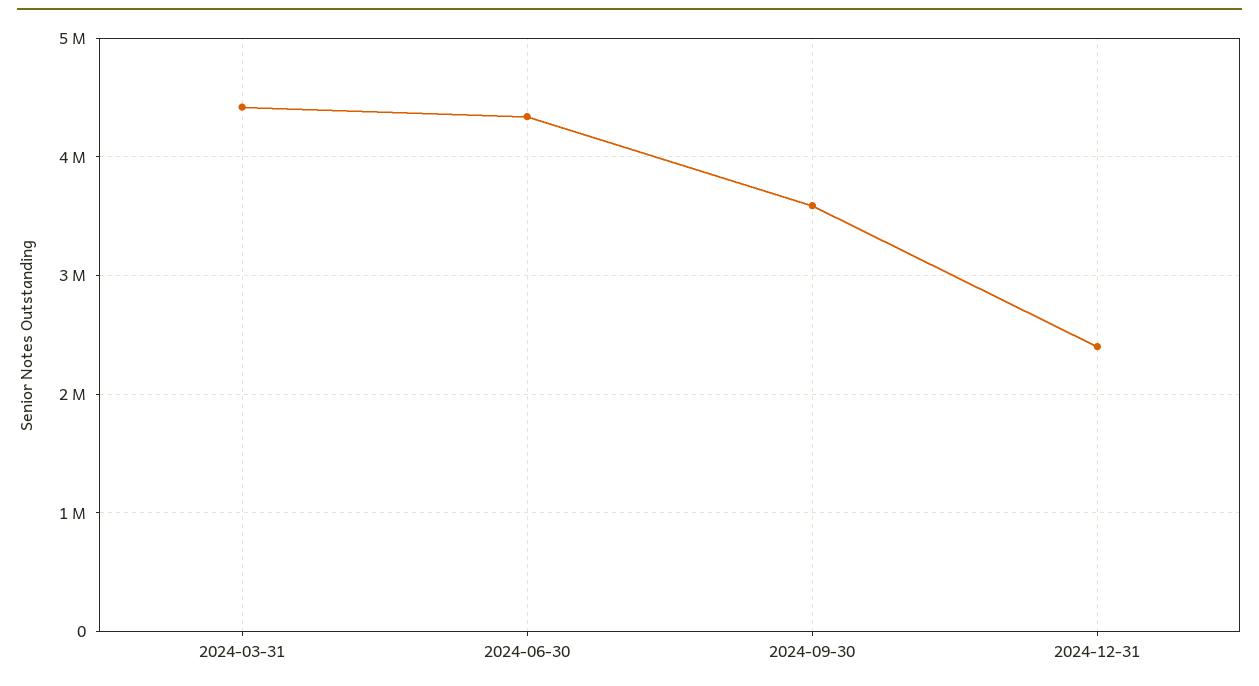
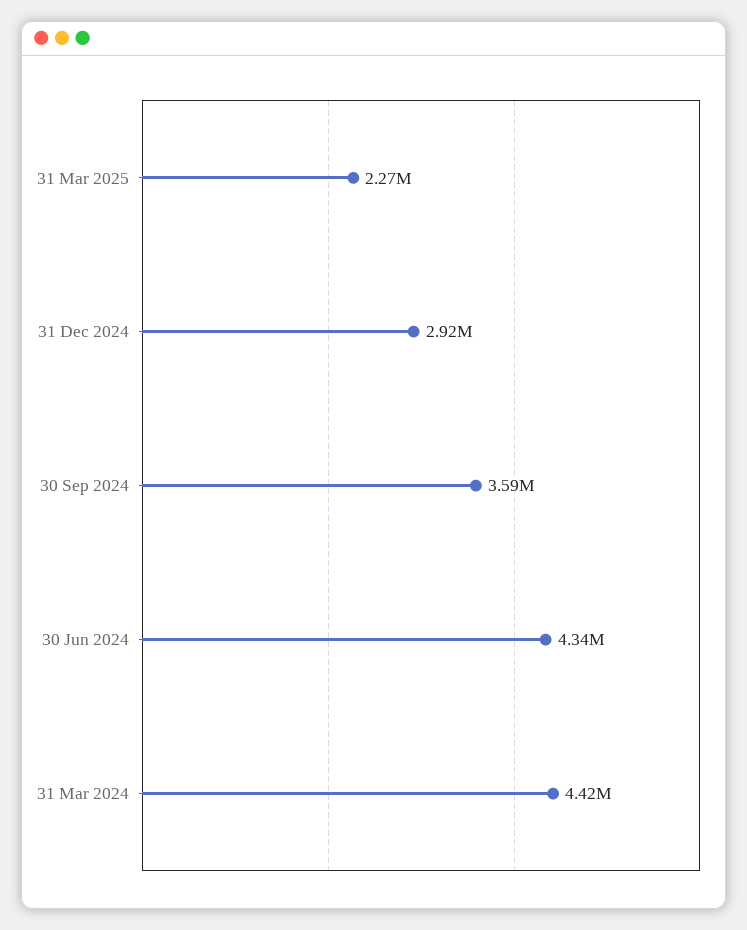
2024-12-31: 2400000 -> 2920000
31 Mar 2025: none -> 2270000

